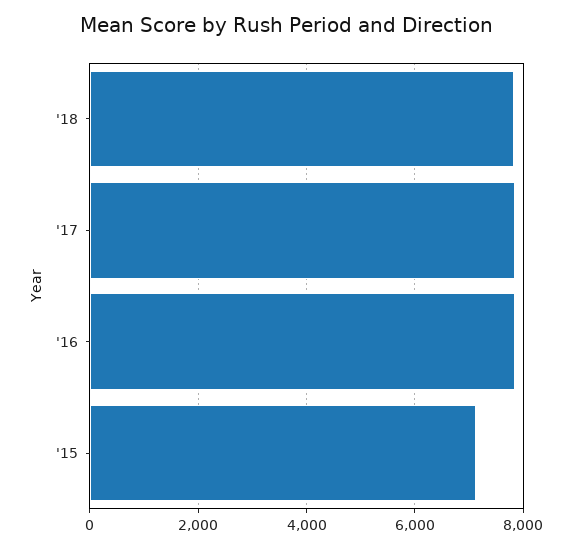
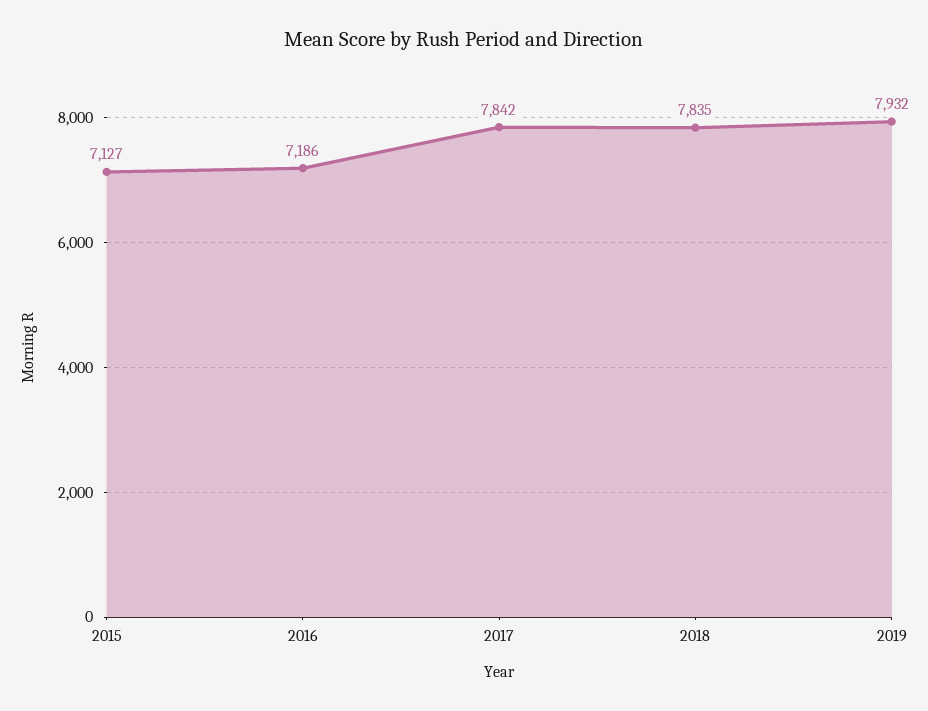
'16: 7800 -> 7186
2019: none -> 7932

